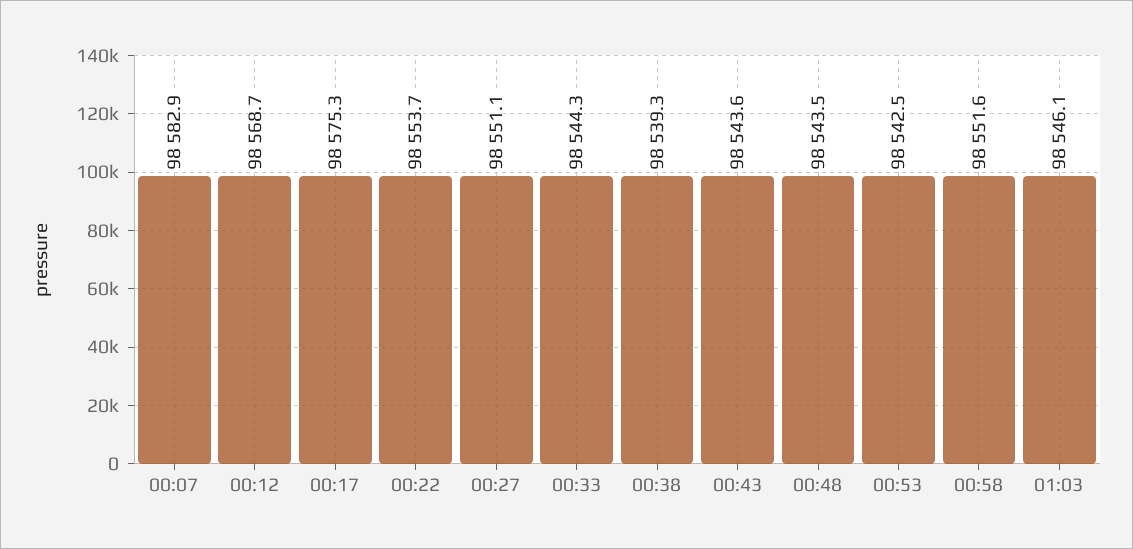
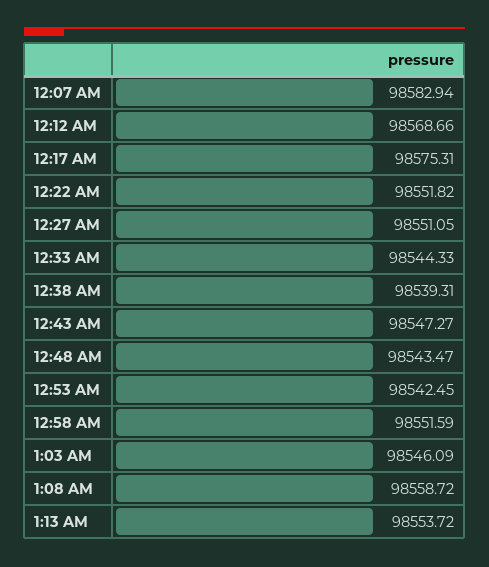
00:22: 98553.7 -> 98551.82
00:43: 98543.6 -> 98547.27
1:08 AM: none -> 98558.72
1:13 AM: none -> 98553.72

